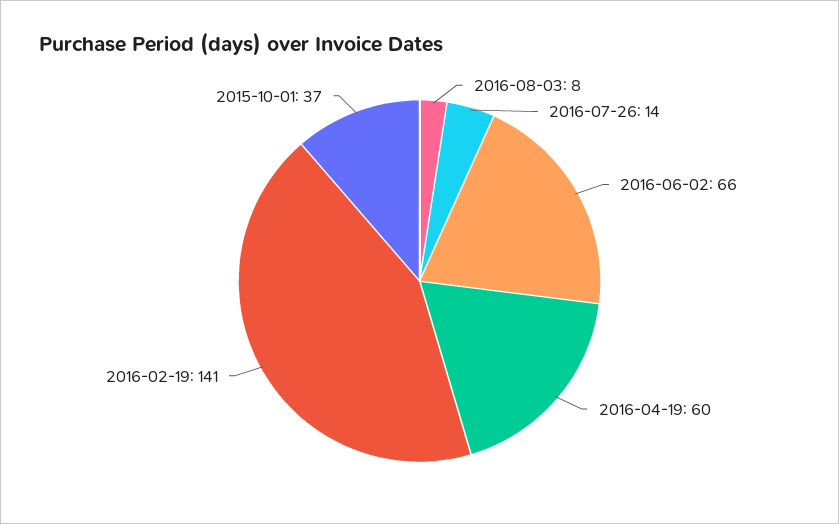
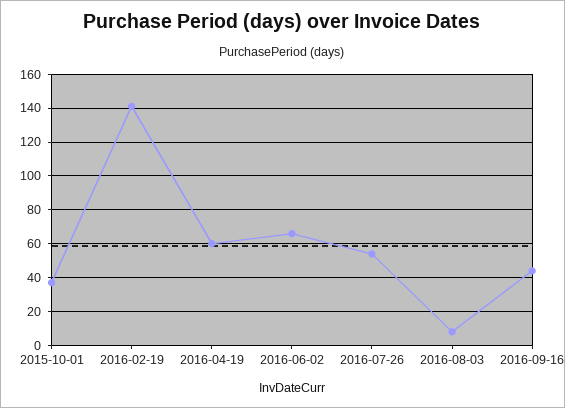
2016-07-26: 14 -> 55
2016-09-16: none -> 45

